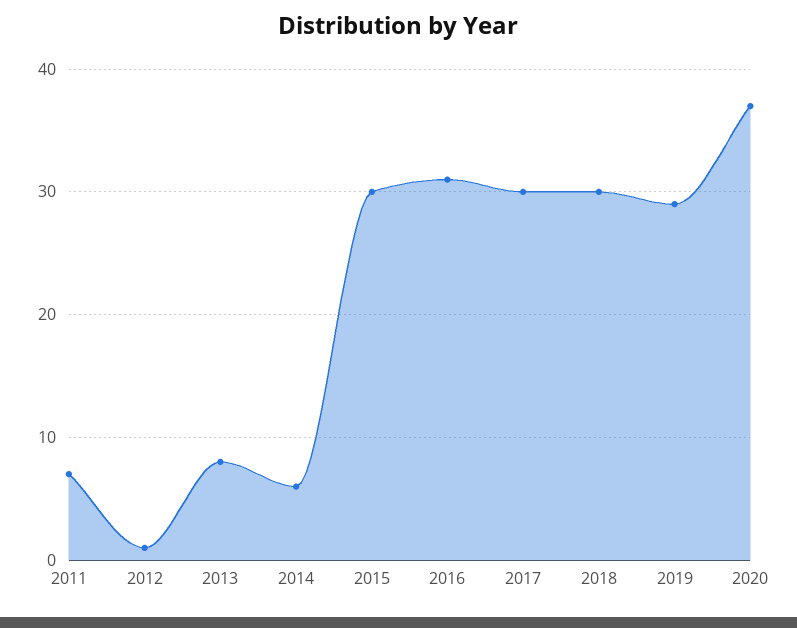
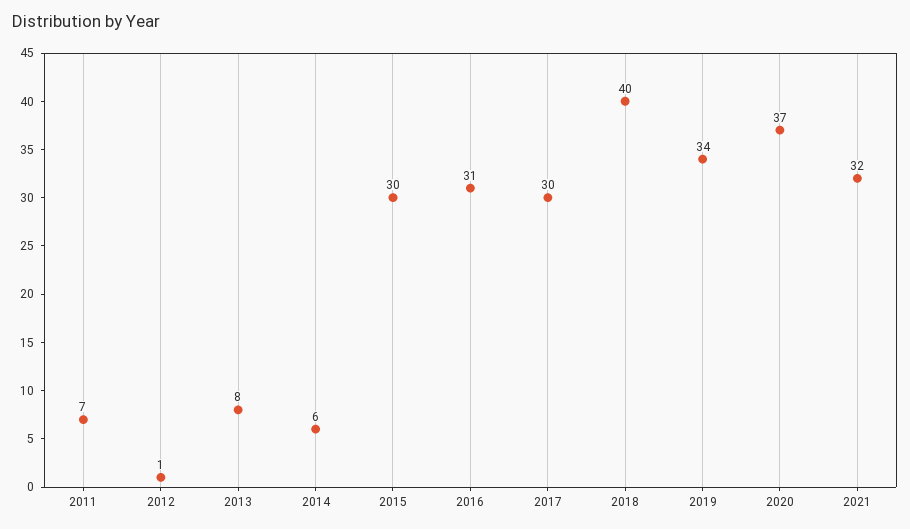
2018: 30 -> 40
2019: 29 -> 34
2021: none -> 32

